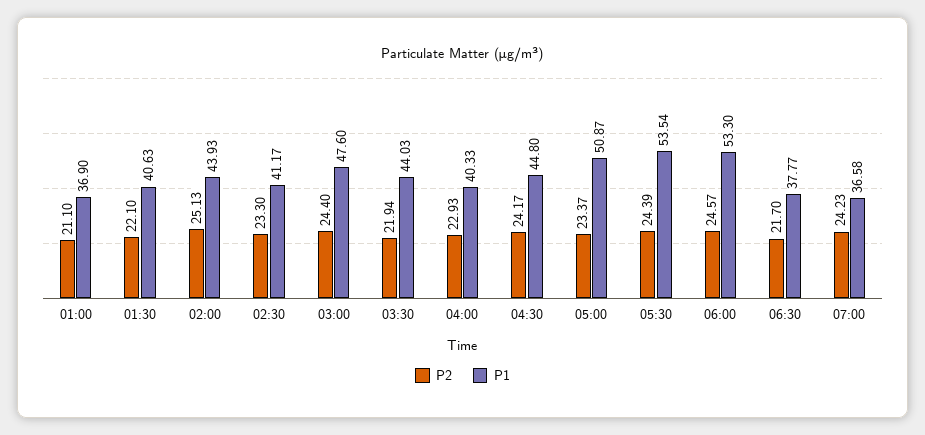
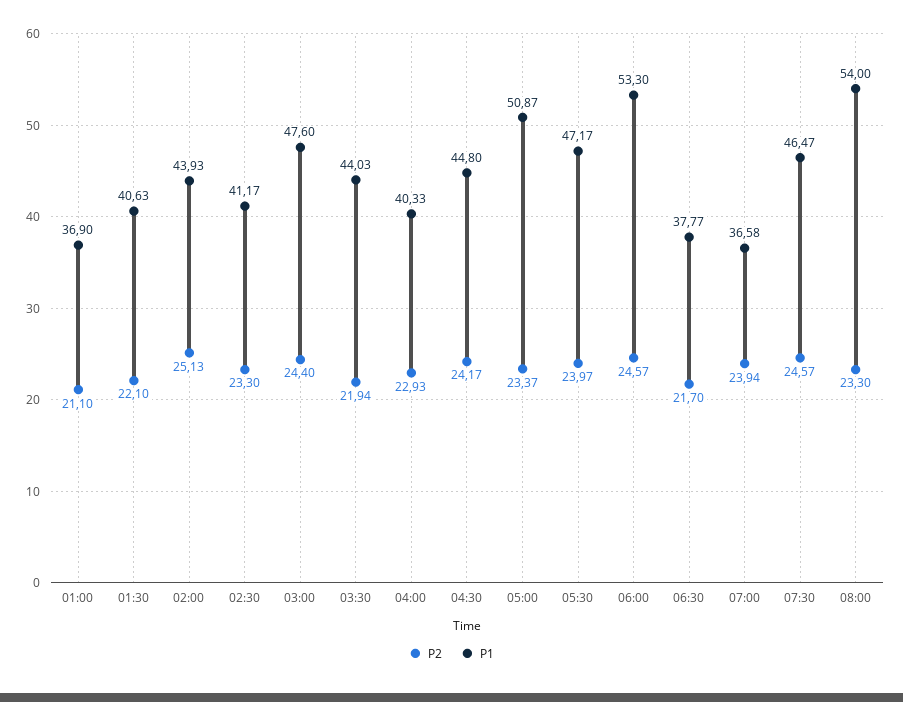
P2, 05:30: 24.39 -> 23.97
P1, 05:30: 53.54 -> 47.17
P2, 07:00: 24.23 -> 23.94
P2, 07:30: none -> 24.57
P1, 07:30: none -> 46.47
P2, 08:00: none -> 23.3
P1, 08:00: none -> 54

